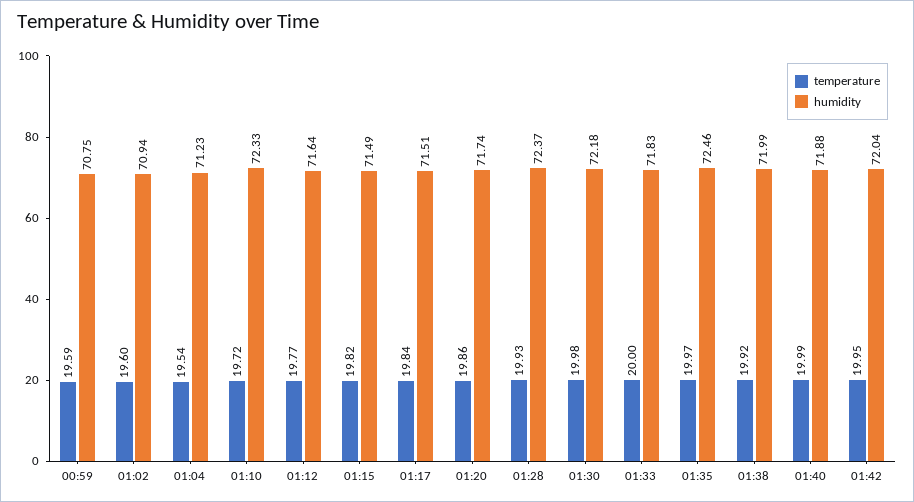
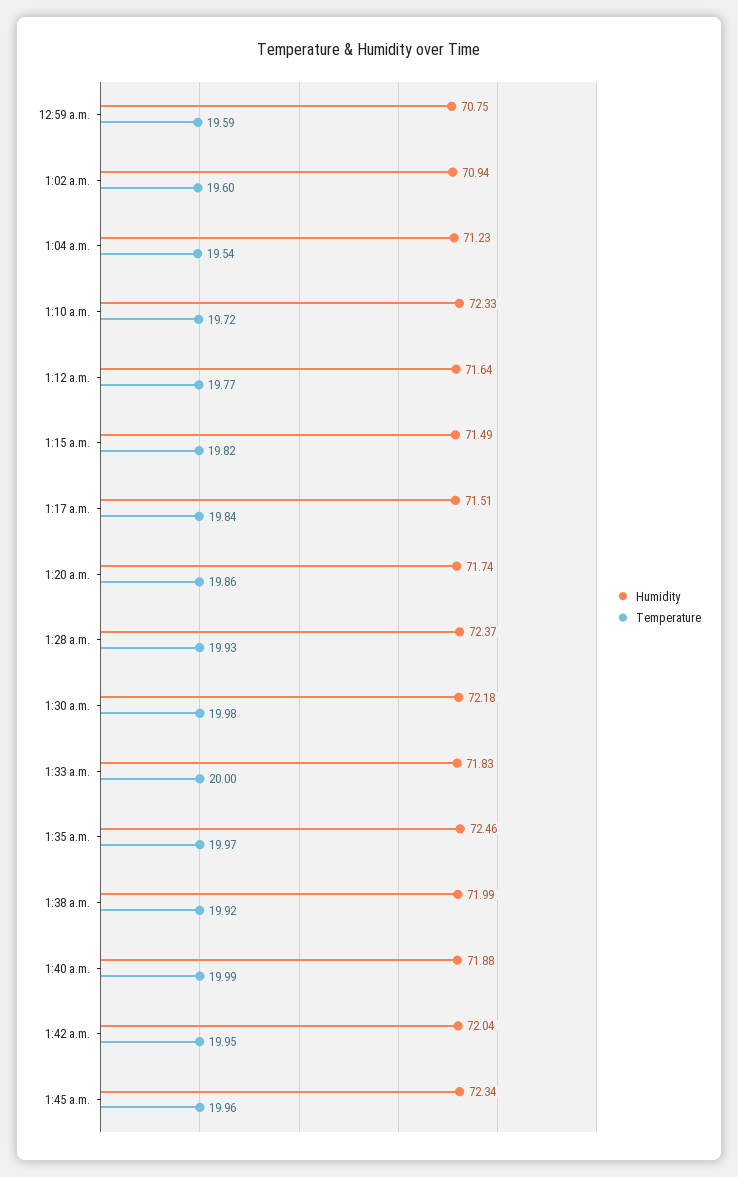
humidity, 1:45 a.m.: none -> 72.34
temperature, 1:45 a.m.: none -> 19.96

